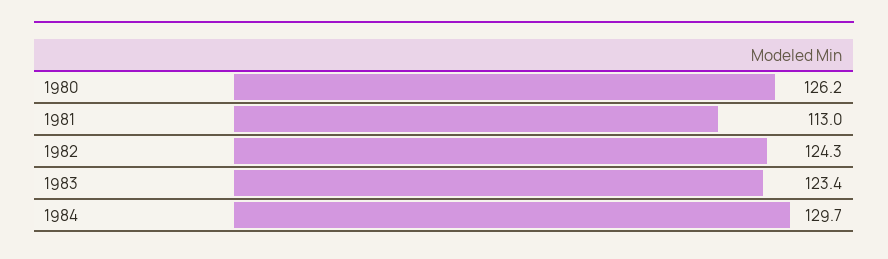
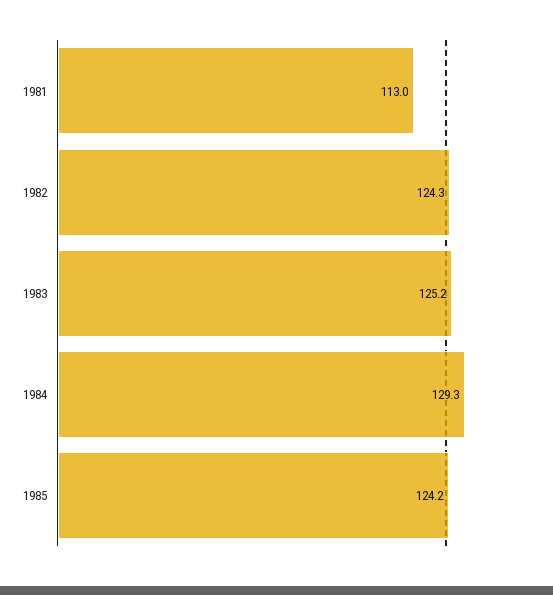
1980: 126.2 -> none
1983: 123.4 -> 125.2
1984: 129.7 -> 129.3
1985: none -> 124.2

